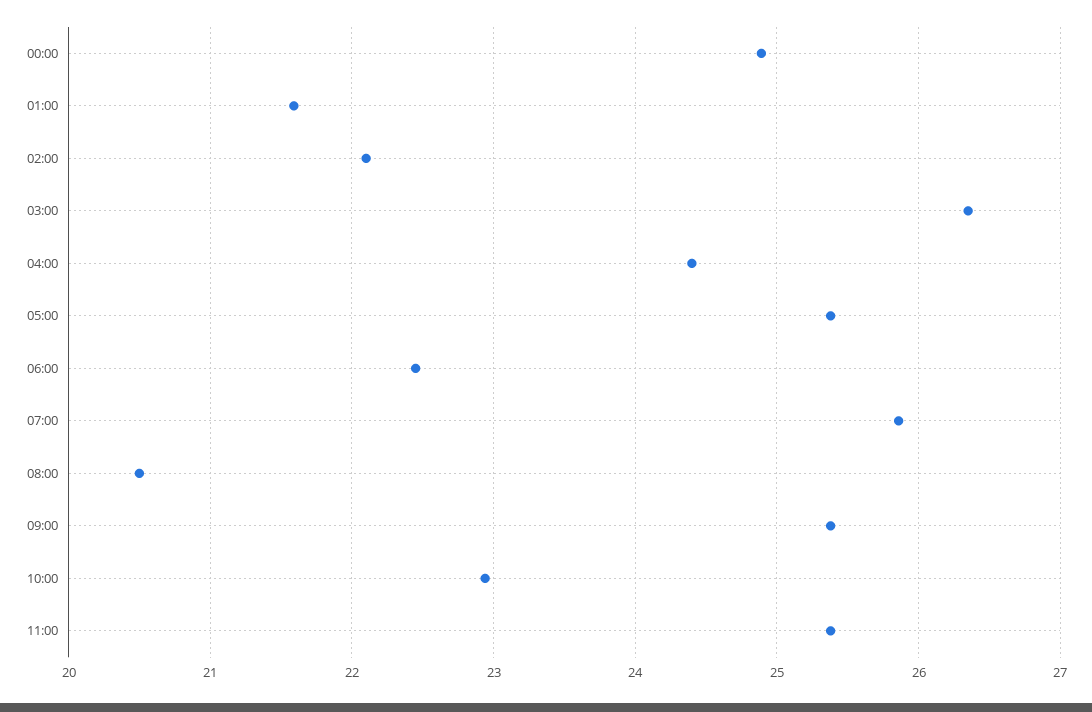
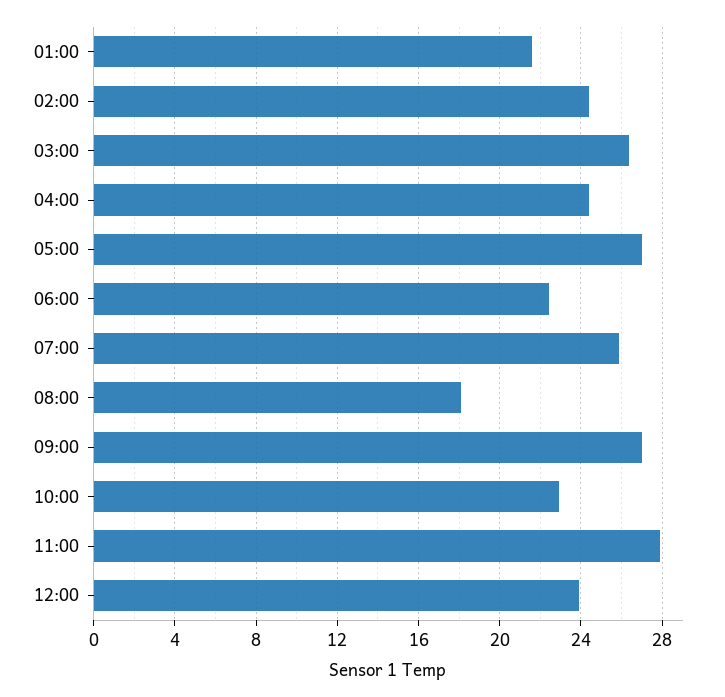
00:00: 24.9 -> none
02:00: 22.1 -> 24.5
05:00: 25.4 -> 27
08:00: 20.5 -> 18
09:00: 25.4 -> 27
11:00: 25.4 -> 28
12:00: none -> 24

